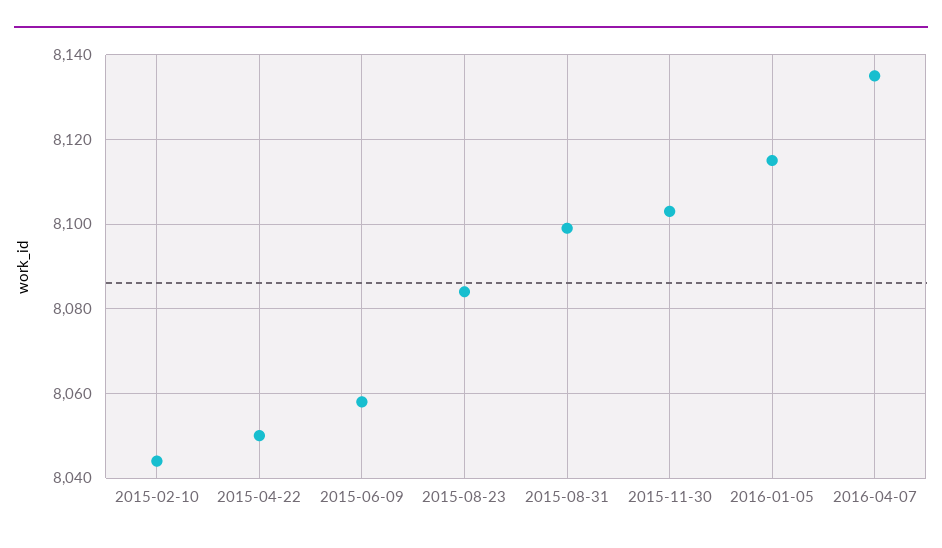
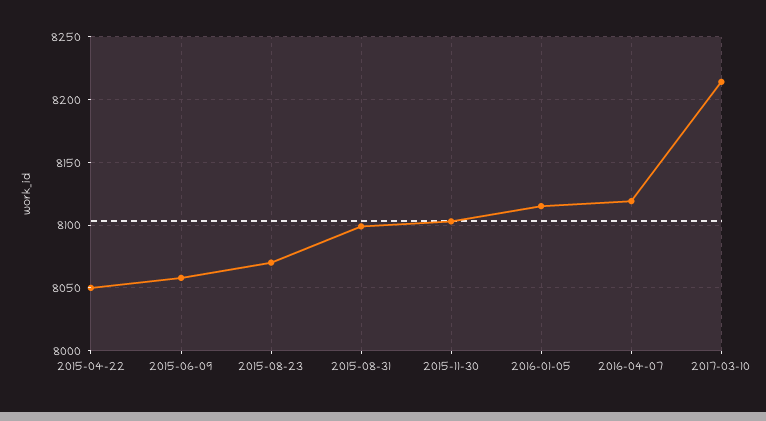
2015-02-10: 8045 -> none
2015-08-23: 8085 -> 8070
2016-04-07: 8135 -> 8120
2017-03-10: none -> 8215

